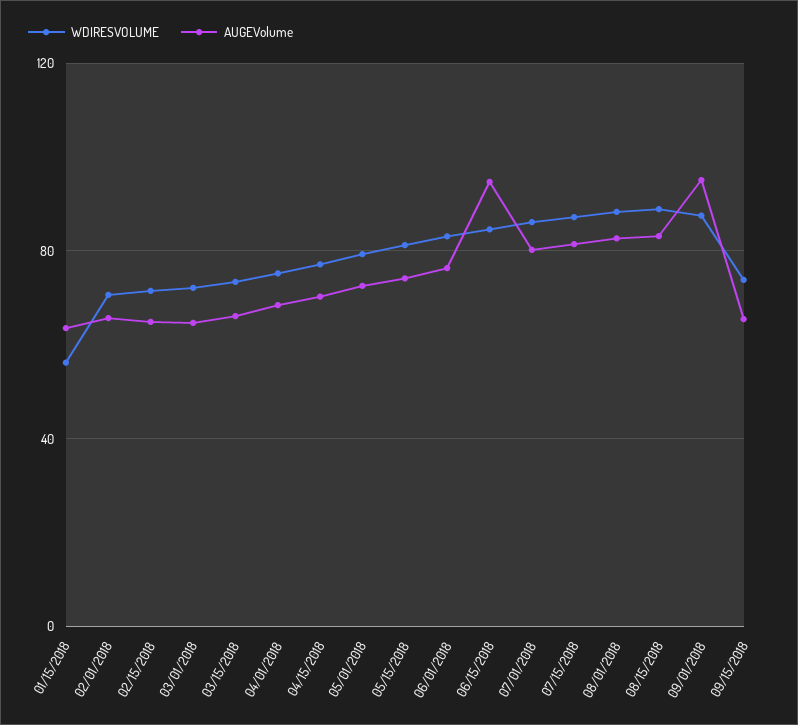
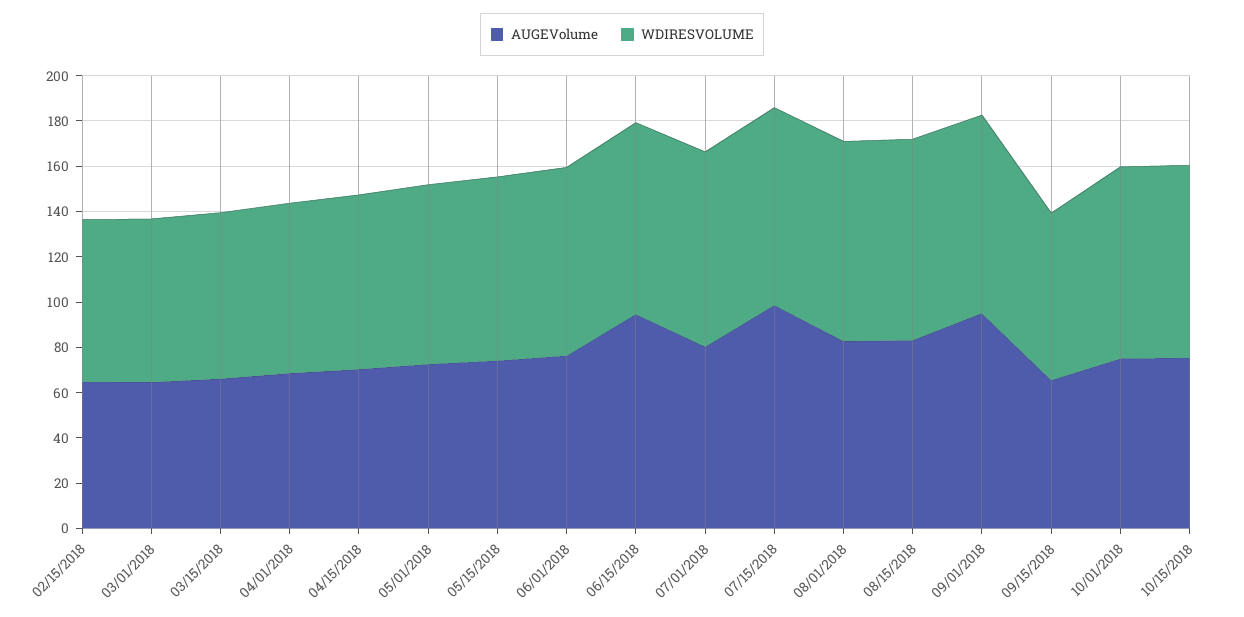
WDIRESVOLUME, 01/15/2018: 55 -> none
AUGEVolume, 01/15/2018: 65 -> none
WDIRESVOLUME, 02/01/2018: 70 -> none
AUGEVolume, 02/01/2018: 65 -> none
AUGEVolume, 07/15/2018: 80 -> 100
AUGEVolume, 10/01/2018: none -> 75
WDIRESVOLUME, 10/01/2018: none -> 85
AUGEVolume, 10/15/2018: none -> 75
WDIRESVOLUME, 10/15/2018: none -> 85

